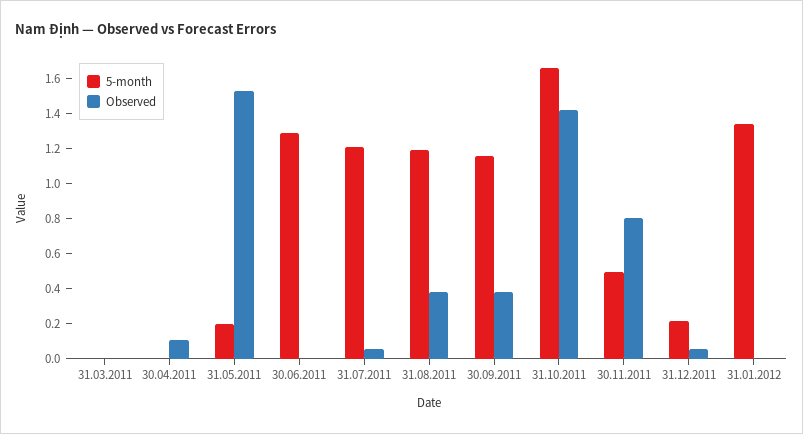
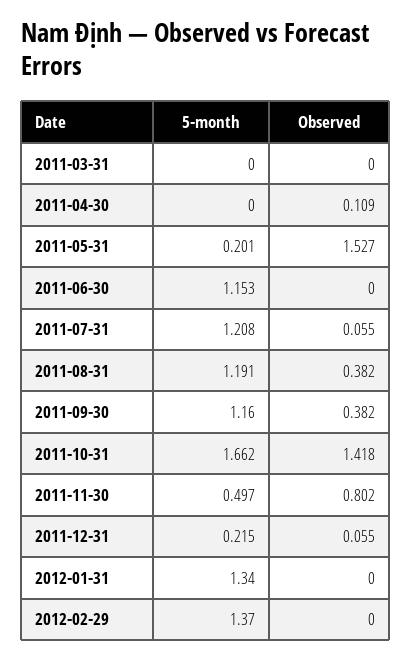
5-month, 30.06.2011: 1.3 -> 1.153
5-month, 2012-02-29: none -> 1.37
Observed, 2012-02-29: none -> 0

